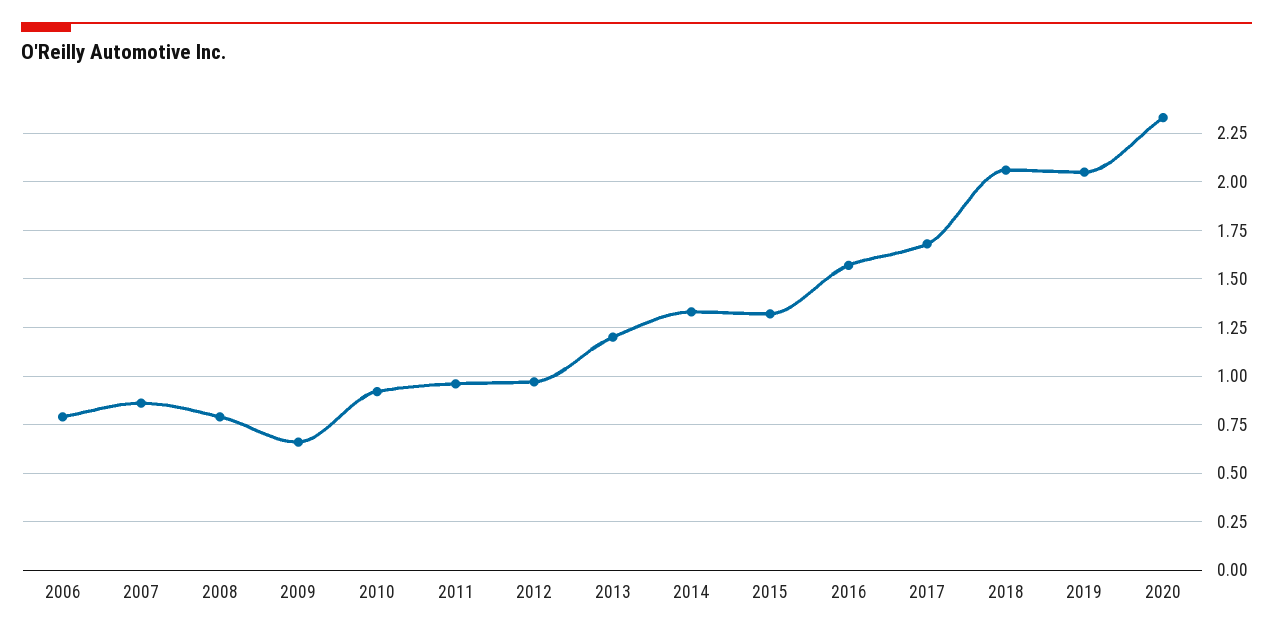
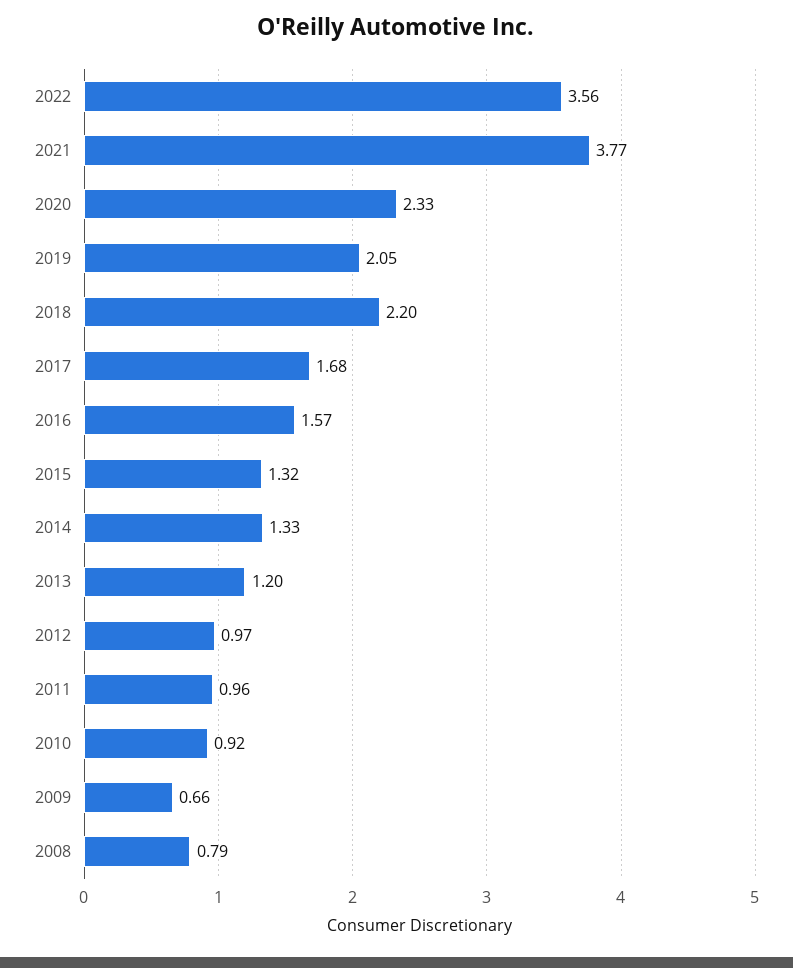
2006: 0.8 -> none
2007: 0.85 -> none
2018: 2.05 -> 2.2
2022: none -> 3.56
2021: none -> 3.77

